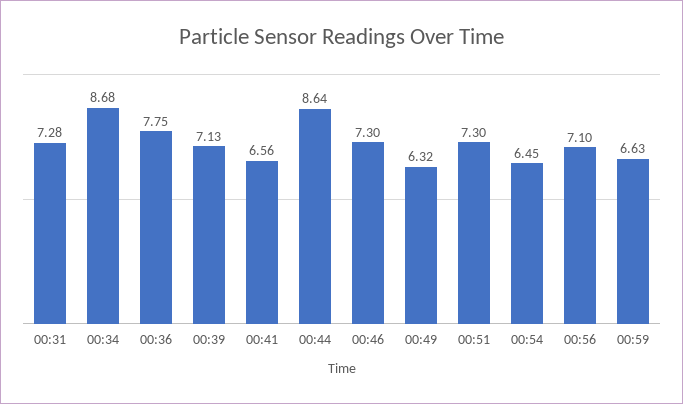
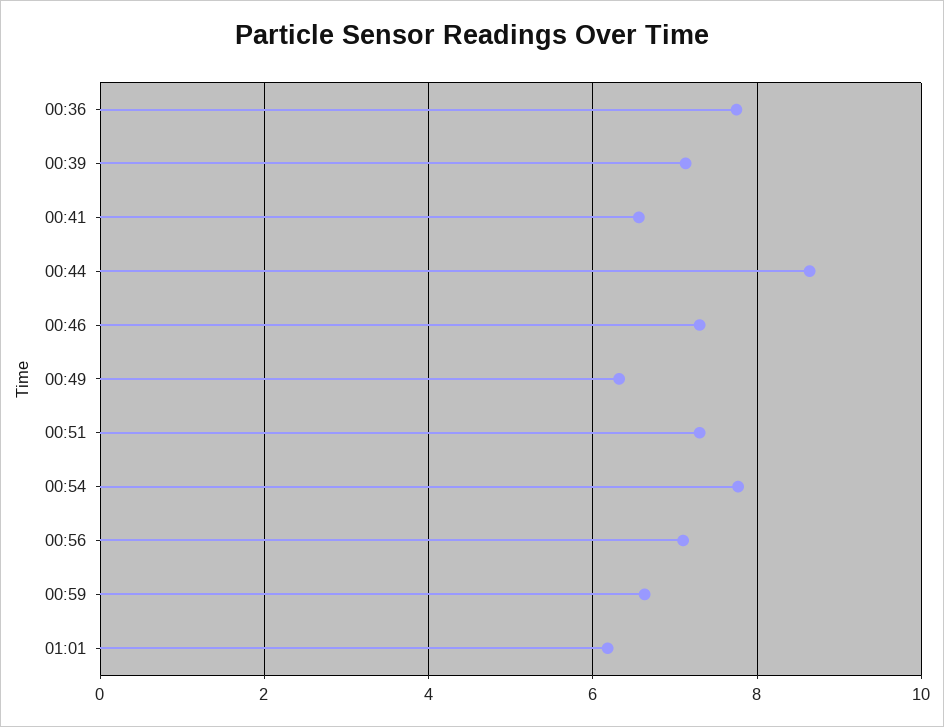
00:31: 7.28 -> none
00:34: 8.68 -> none
00:54: 6.45 -> 7.8
01:01: none -> 6.2

